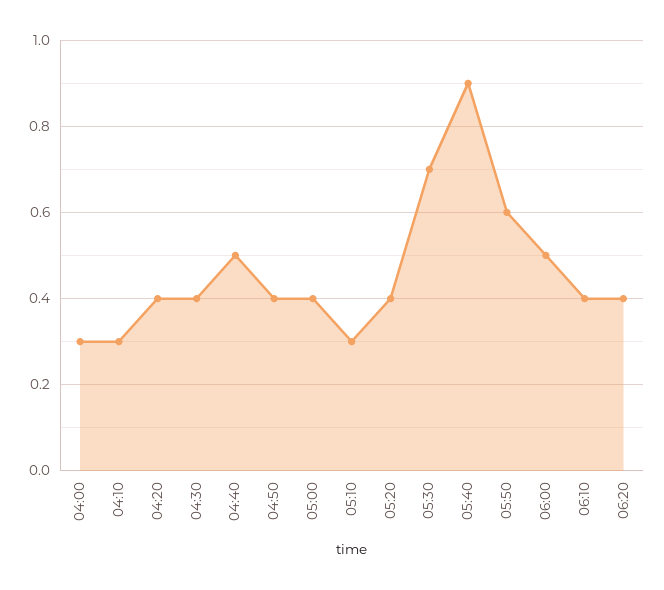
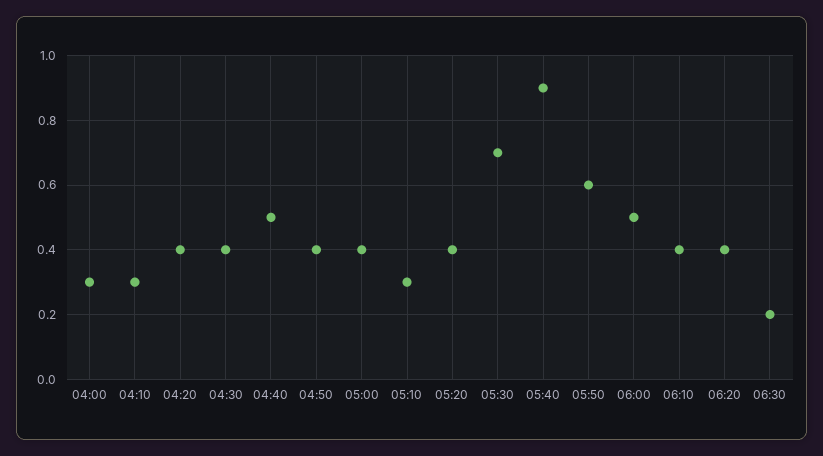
06:30: none -> 0.2

